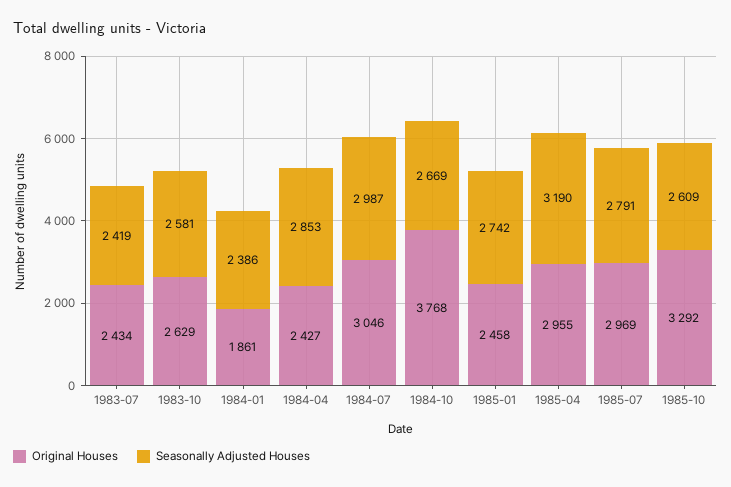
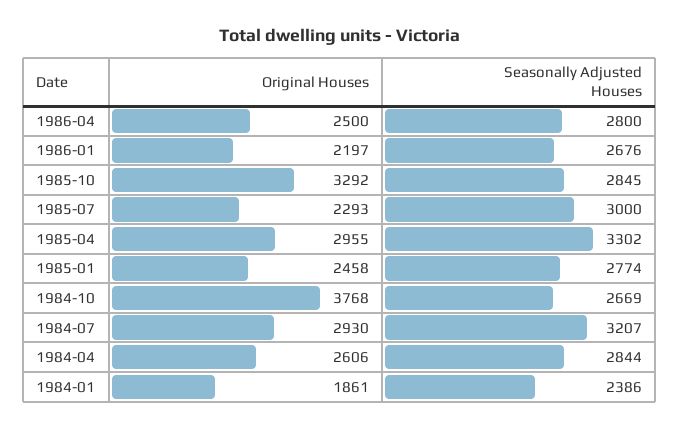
Original Houses, 1983-07: 2434 -> none
Seasonally Adjusted Houses, 1983-07: 2419 -> none
Original Houses, 1983-10: 2629 -> none
Seasonally Adjusted Houses, 1983-10: 2581 -> none
Original Houses, 1984-04: 2427 -> 2606
Seasonally Adjusted Houses, 1984-04: 2853 -> 2844
Original Houses, 1984-07: 3046 -> 2930
Seasonally Adjusted Houses, 1984-07: 2987 -> 3207
Seasonally Adjusted Houses, 1985-01: 2742 -> 2774
Seasonally Adjusted Houses, 1985-04: 3190 -> 3302
Original Houses, 1985-07: 2969 -> 2293
Seasonally Adjusted Houses, 1985-07: 2791 -> 3000
Seasonally Adjusted Houses, 1985-10: 2609 -> 2845
Original Houses, 1986-04: none -> 2500
Seasonally Adjusted Houses, 1986-04: none -> 2800
Original Houses, 1986-01: none -> 2197
Seasonally Adjusted Houses, 1986-01: none -> 2676

